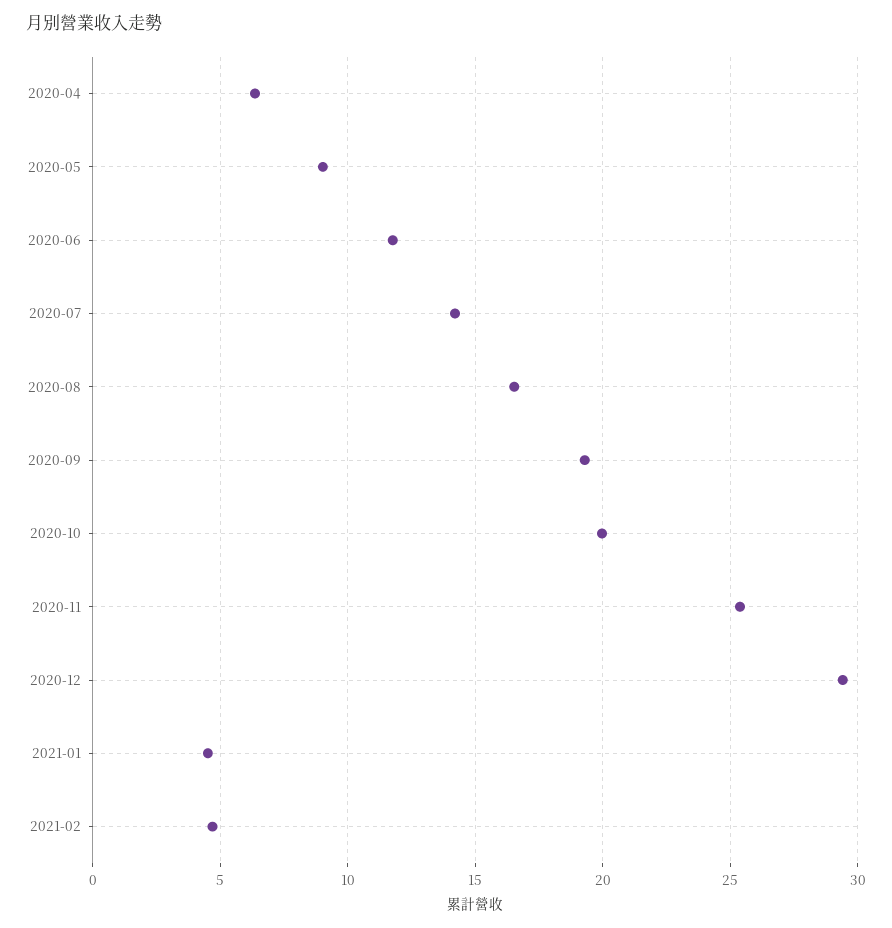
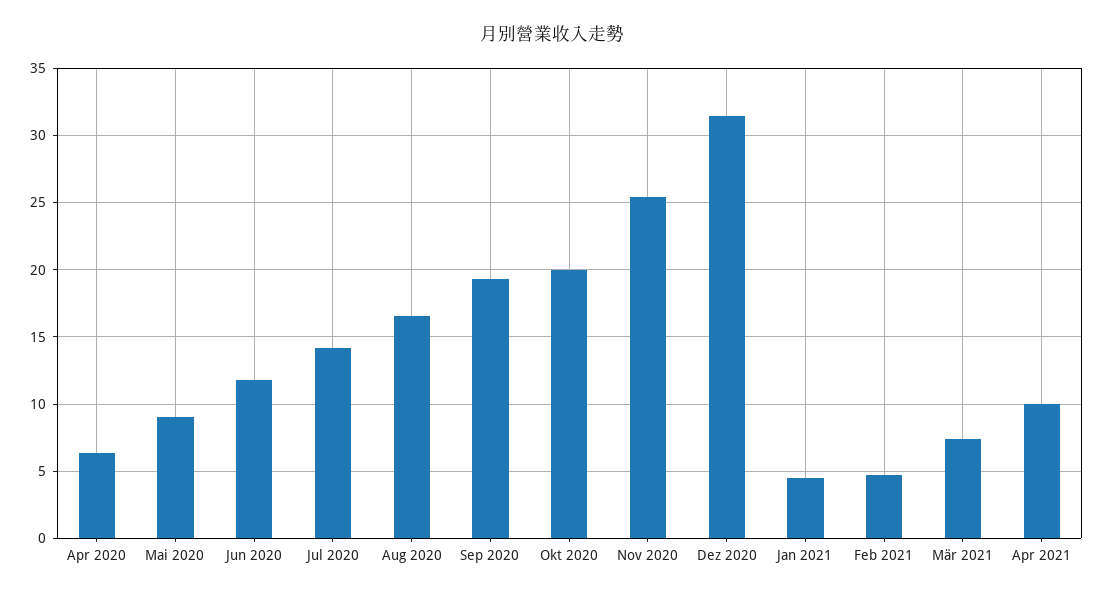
2020-12: 29.5 -> 31.5
Mär 2021: none -> 7.5
Apr 2021: none -> 10

